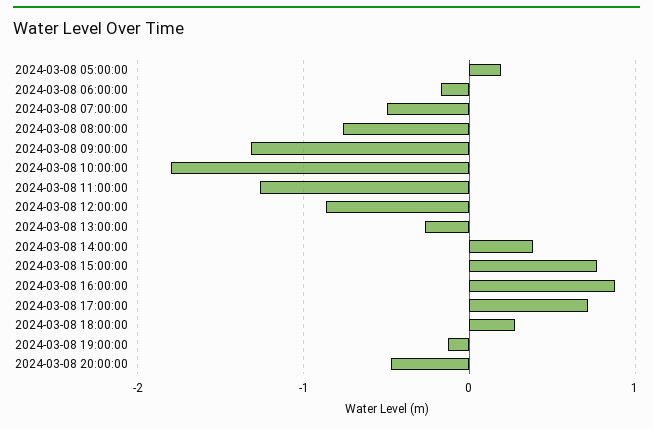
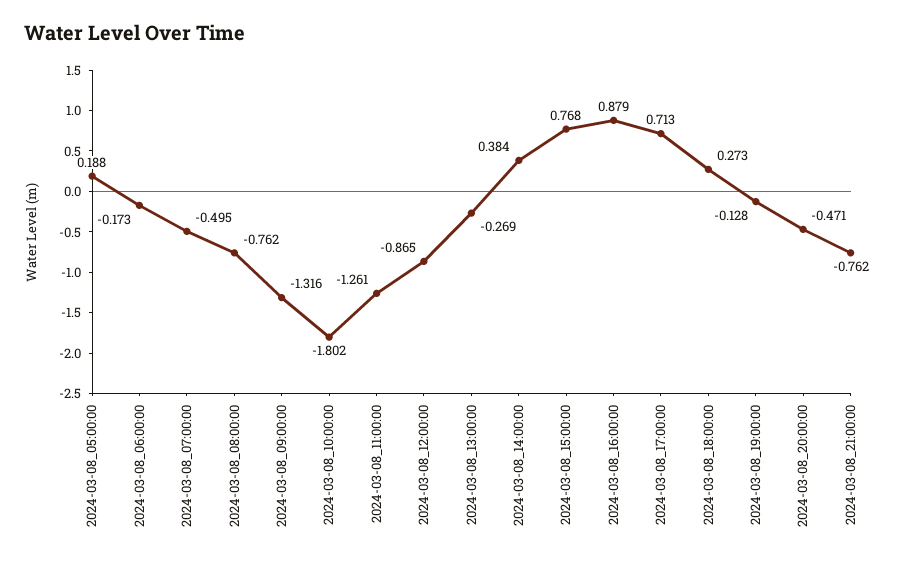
2024-03-08_21:00:00: none -> -0.762

